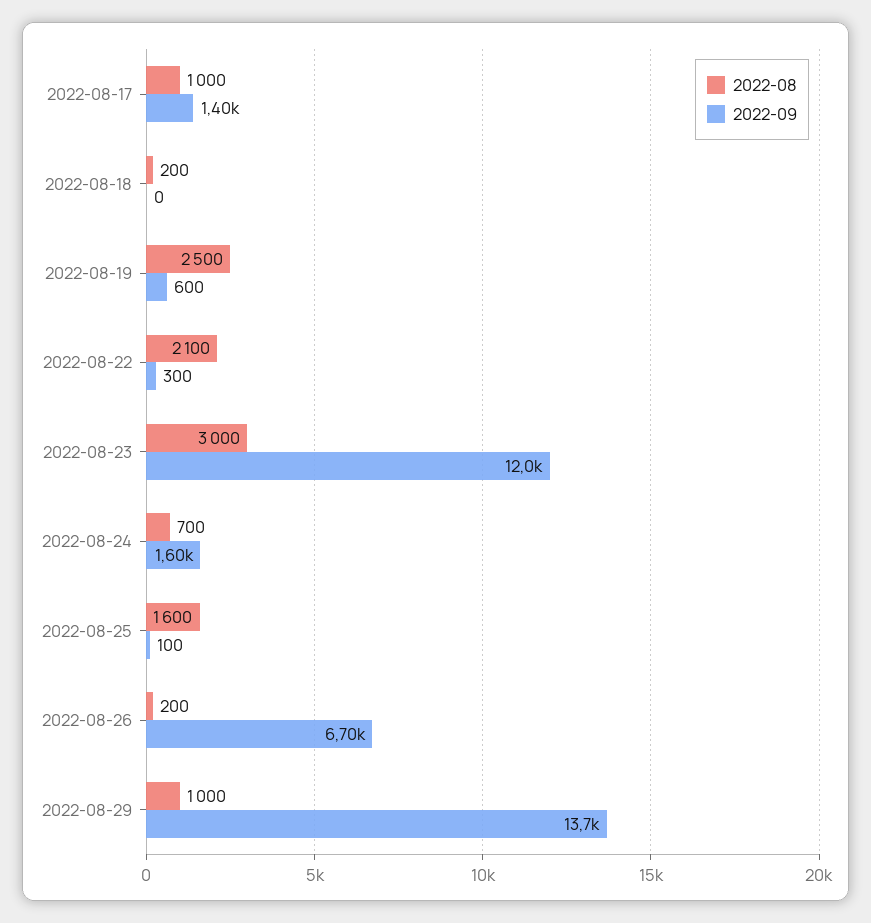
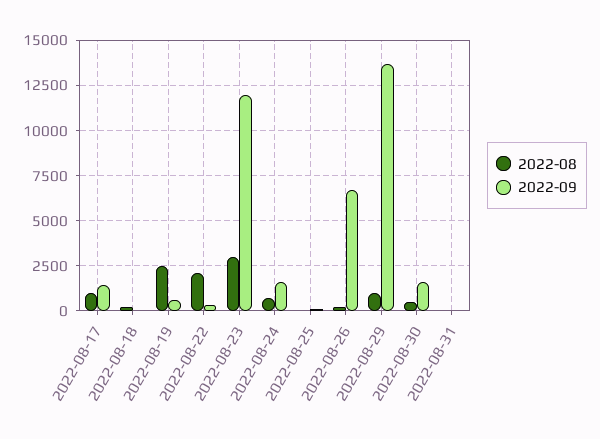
2022-08, 2022-08-25: 1600 -> 0
2022-08, 2022-08-30: none -> 500
2022-09, 2022-08-30: none -> 1500
2022-08, 2022-08-31: none -> 0
2022-09, 2022-08-31: none -> 0

